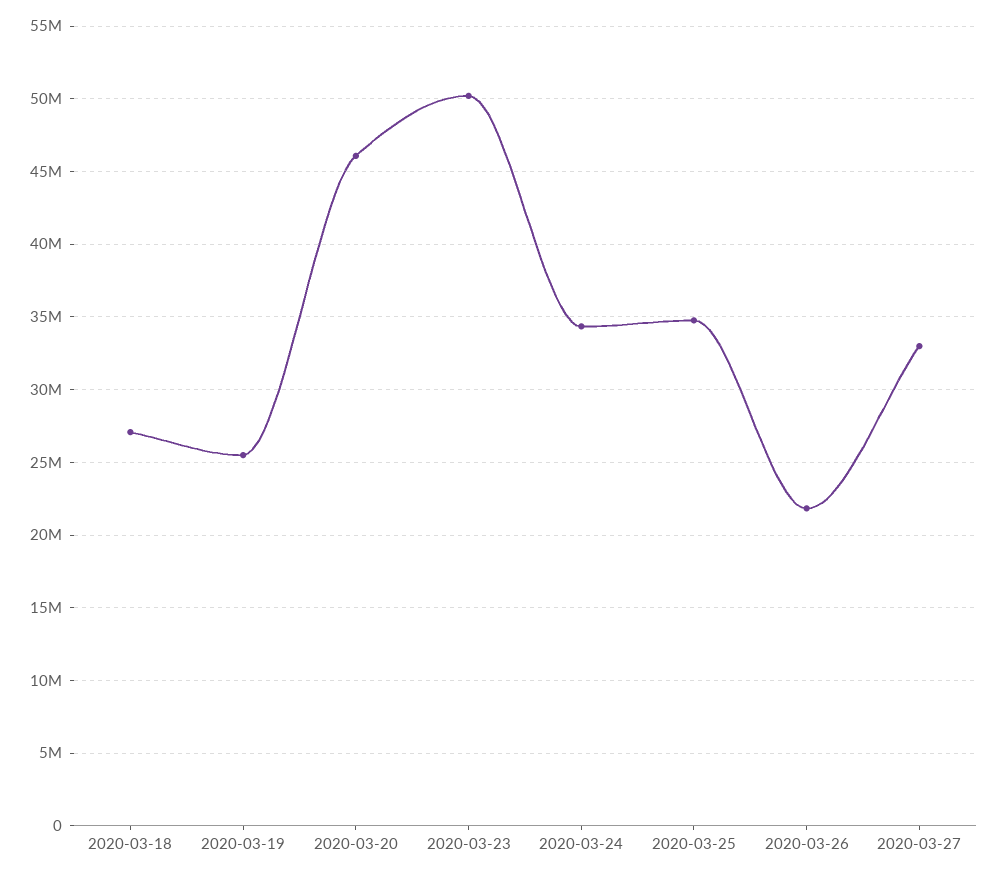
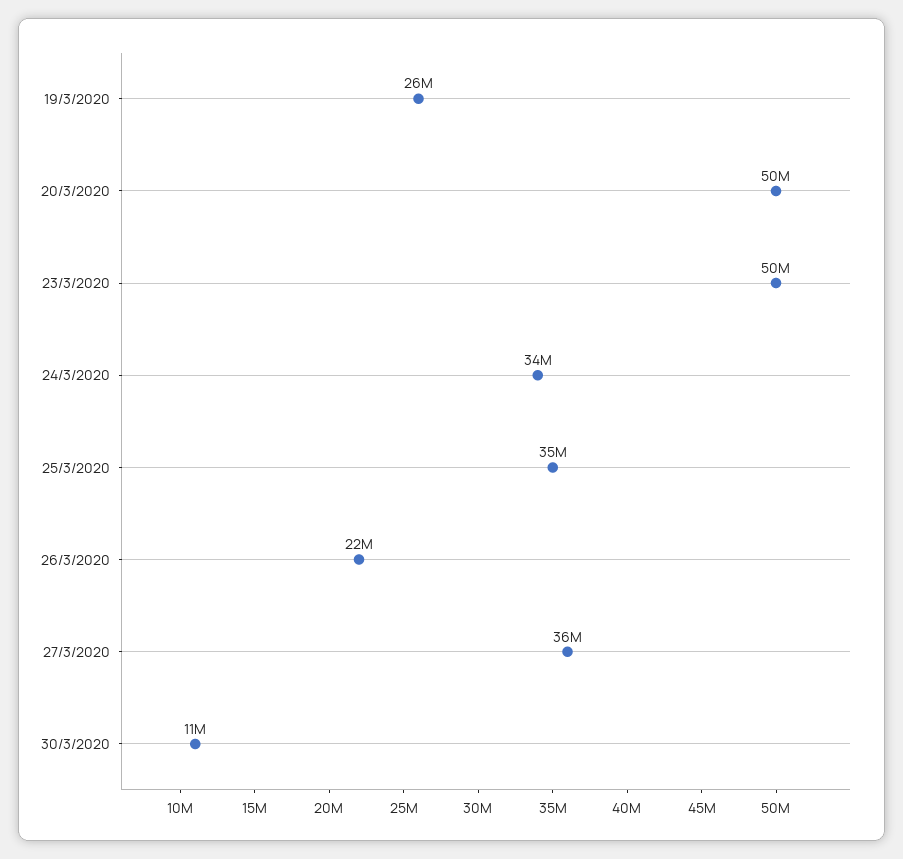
2020-03-18: 27000000 -> none
2020-03-20: 46000000 -> 50000000
2020-03-27: 33000000 -> 36000000
30/3/2020: none -> 11000000

